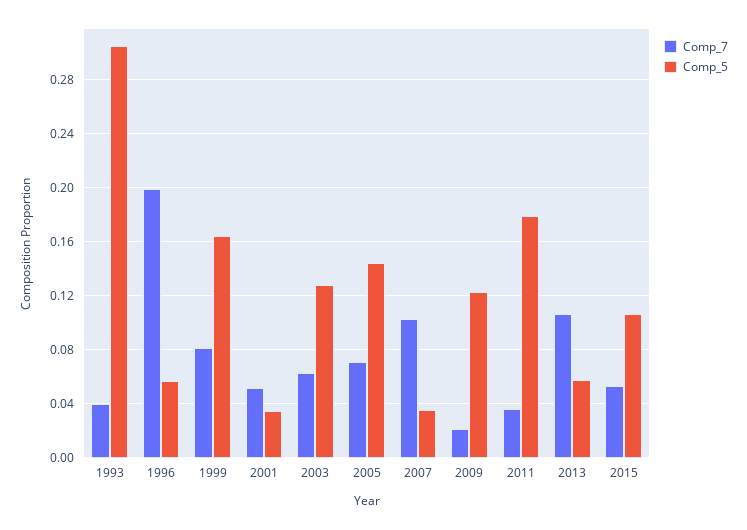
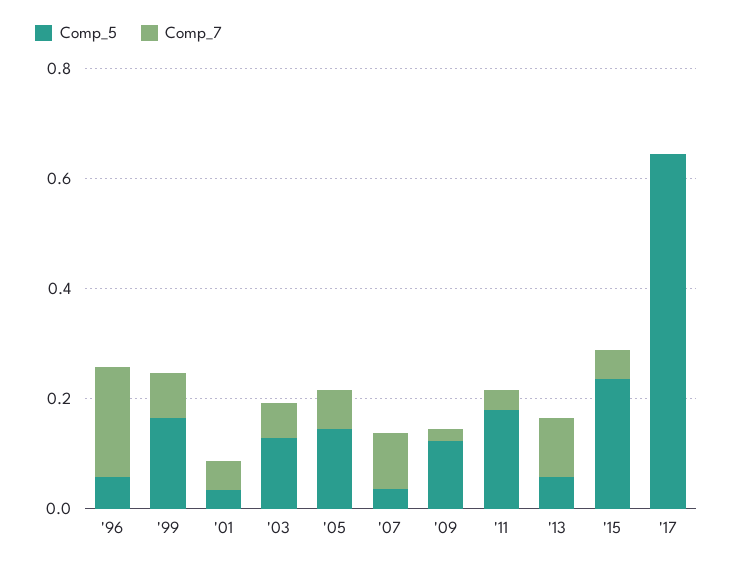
Comp_7, 1993: 0.04 -> none
Comp_5, 1993: 0.305 -> none
Comp_5, 2015: 0.105 -> 0.25
Comp_5, '17: none -> 0.65
Comp_7, '17: none -> 0

